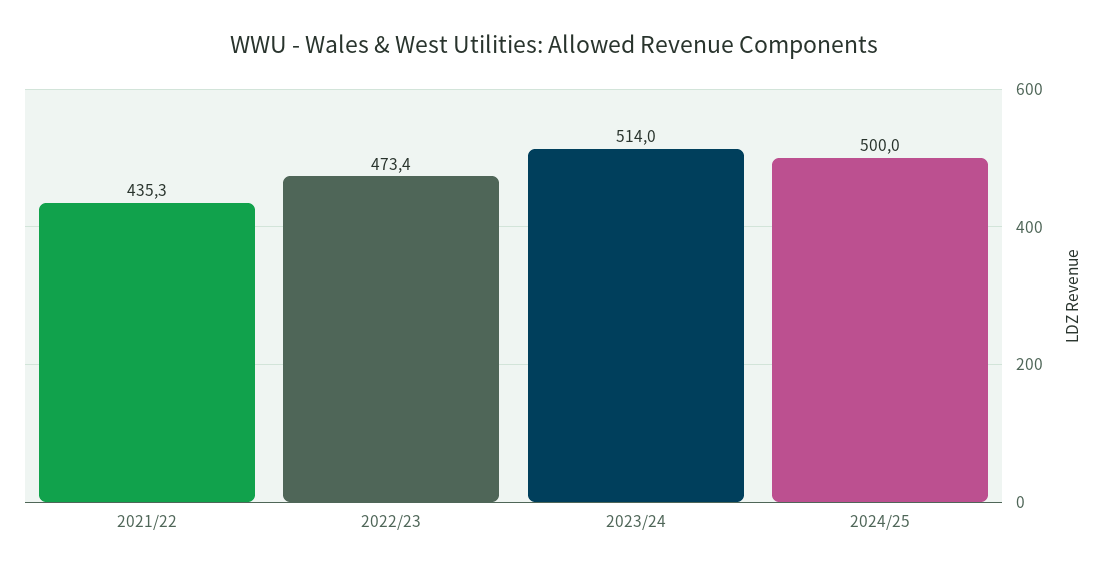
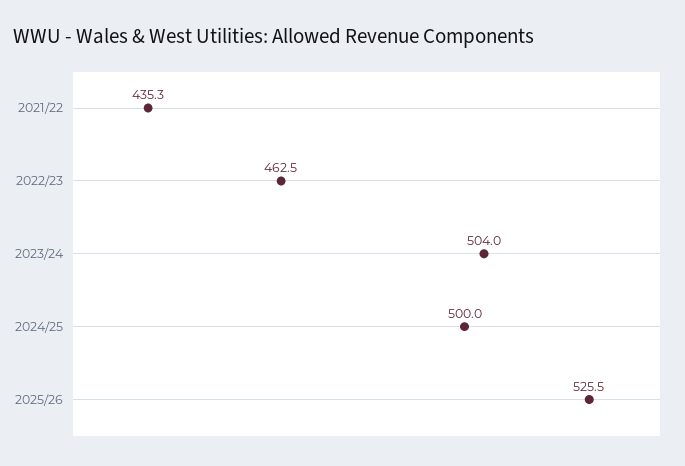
2022/23: 473.4 -> 462.5
2023/24: 514 -> 504
2025/26: none -> 525.5

